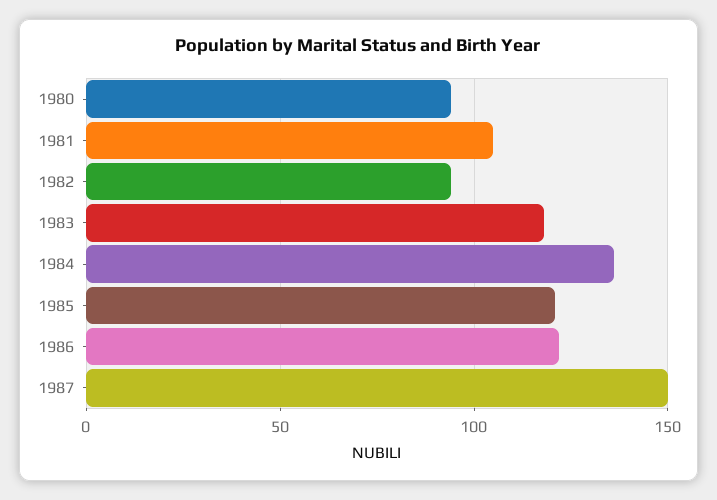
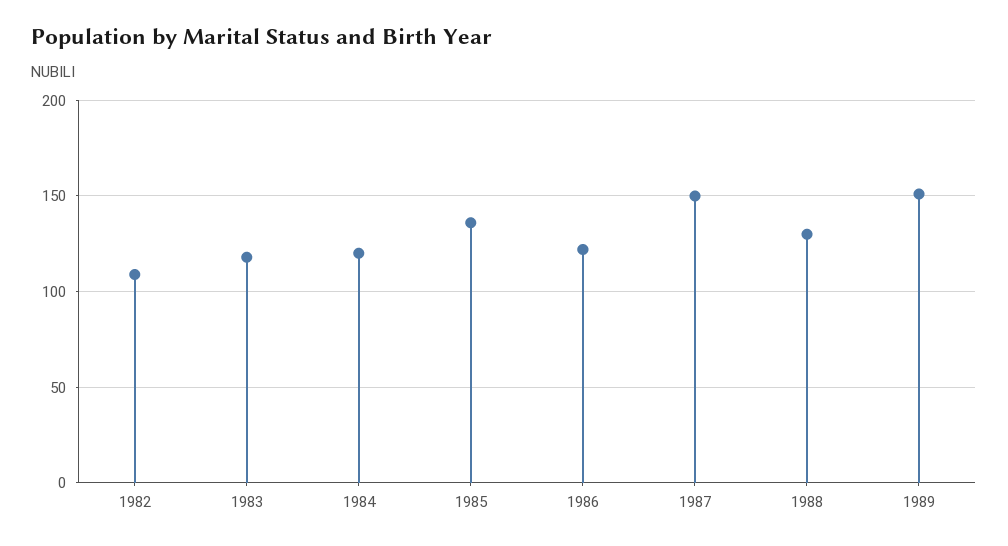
1980: 95 -> none
1981: 105 -> none
1982: 95 -> 110
1984: 135 -> 120
1985: 120 -> 135
1988: none -> 130
1989: none -> 150

